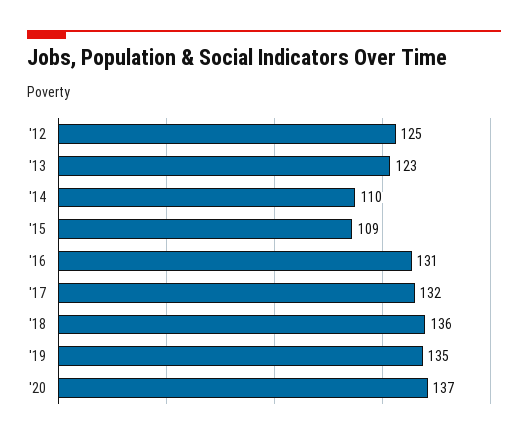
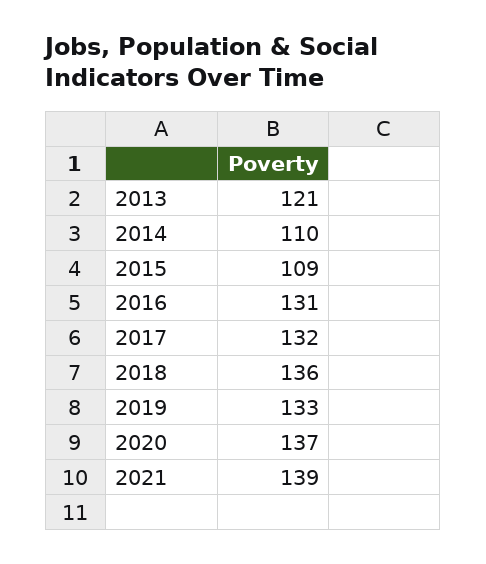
'12: 125 -> none
'13: 123 -> 121
'19: 135 -> 133
2021: none -> 139

